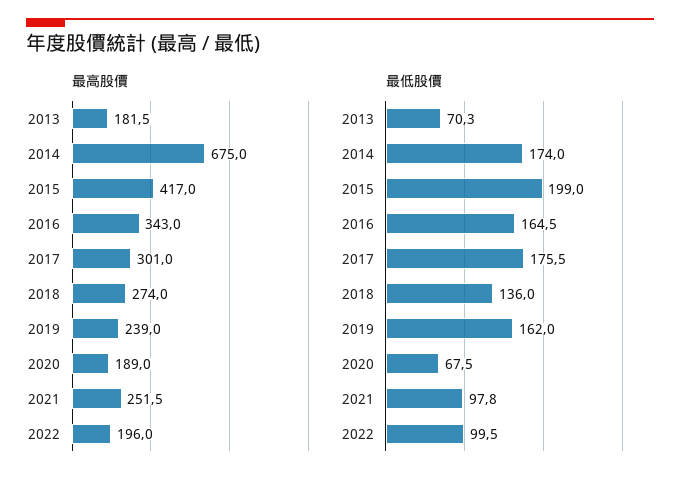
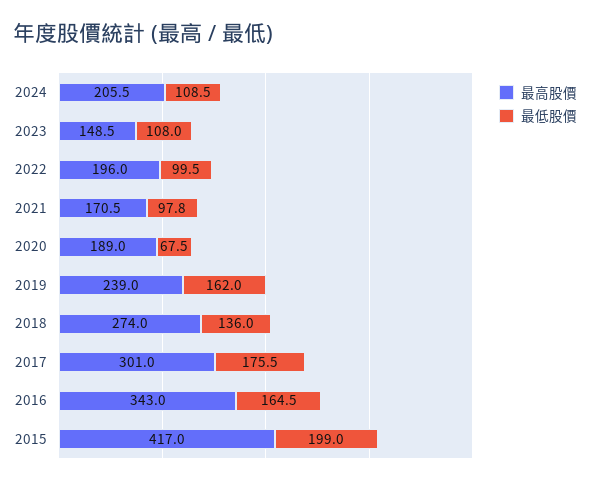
最高股價, 2013: 181.5 -> none
最高股價, 2014: 675 -> none
最高股價, 2021: 251.5 -> 170.5
最低股價, 2013: 70.3 -> none
最低股價, 2014: 174 -> none
最高股價, 2024: none -> 205.5
最低股價, 2024: none -> 108.5
最高股價, 2023: none -> 148.5
最低股價, 2023: none -> 108

